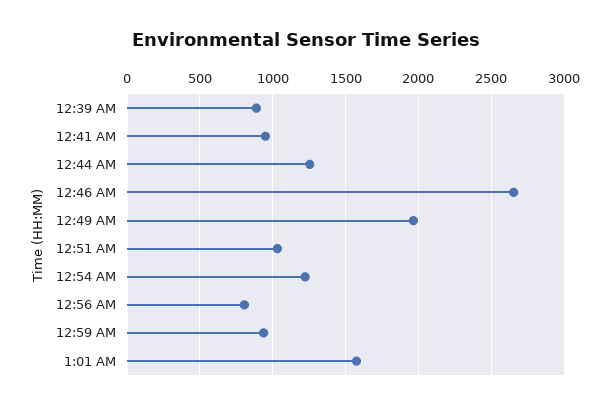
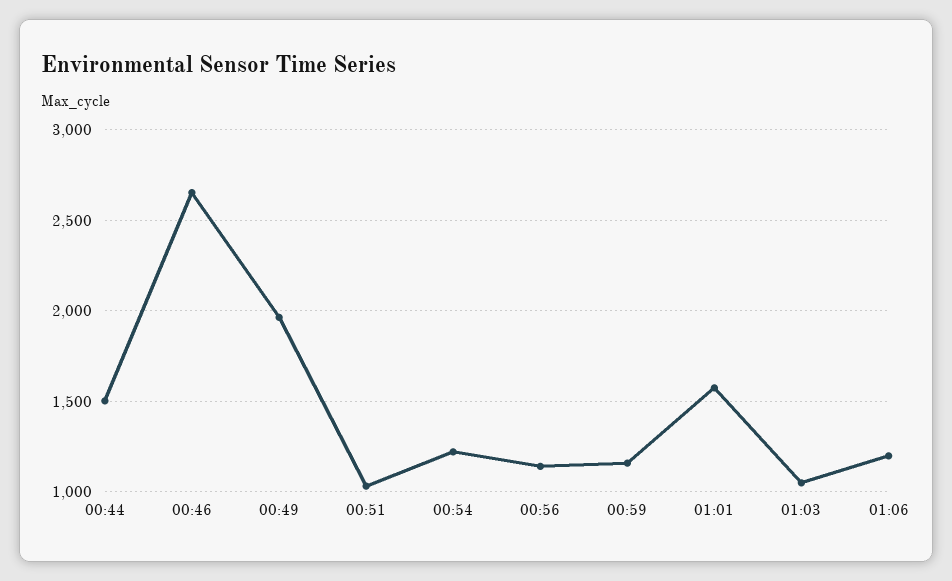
12:39 AM: 900 -> none
12:41 AM: 950 -> none
12:44 AM: 1250 -> 1500
12:56 AM: 800 -> 1150
12:59 AM: 950 -> 1150
01:03: none -> 1050
01:06: none -> 1200

